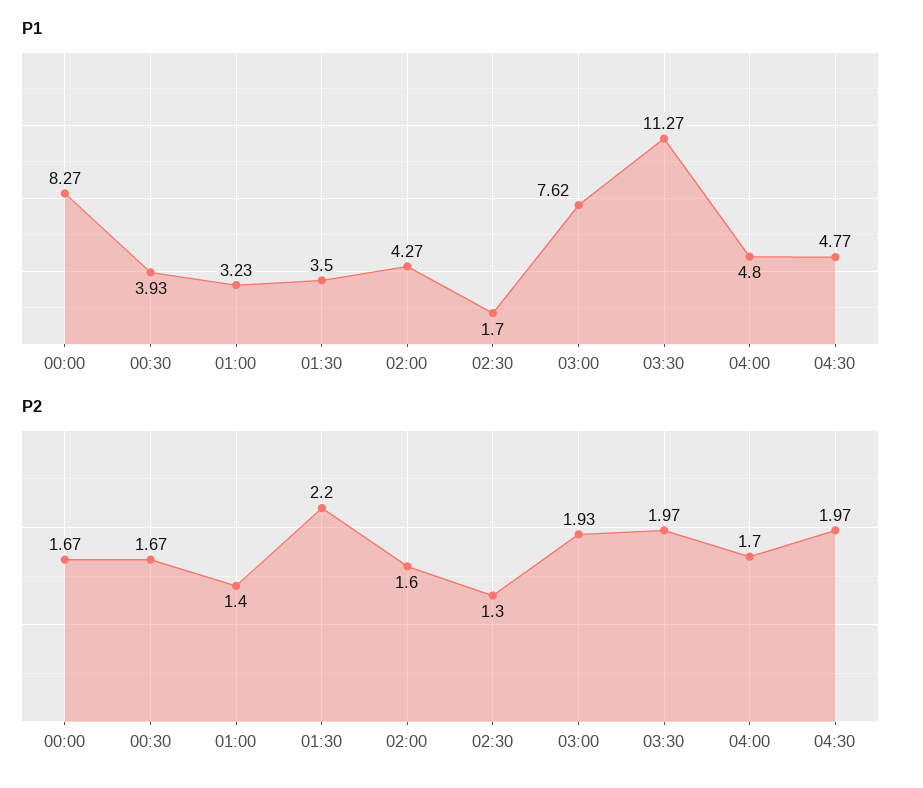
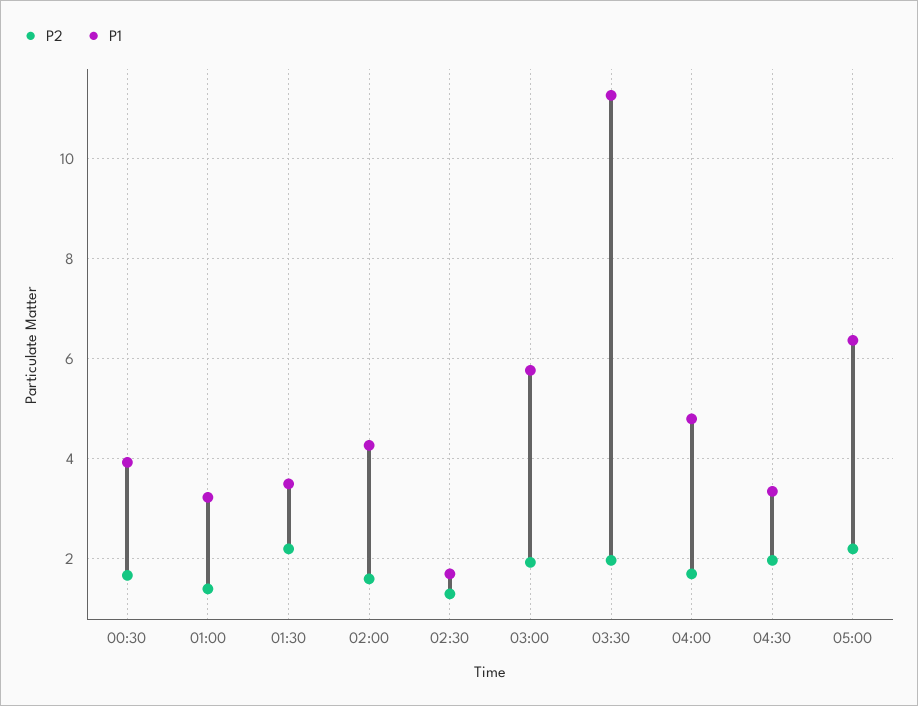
P1, 00:00: 8.27 -> none
P1, 03:00: 7.62 -> 5.8
P1, 04:30: 4.77 -> 3.4
P2, 00:00: 1.67 -> none
P2, 05:00: none -> 2.2
P1, 05:00: none -> 6.4

